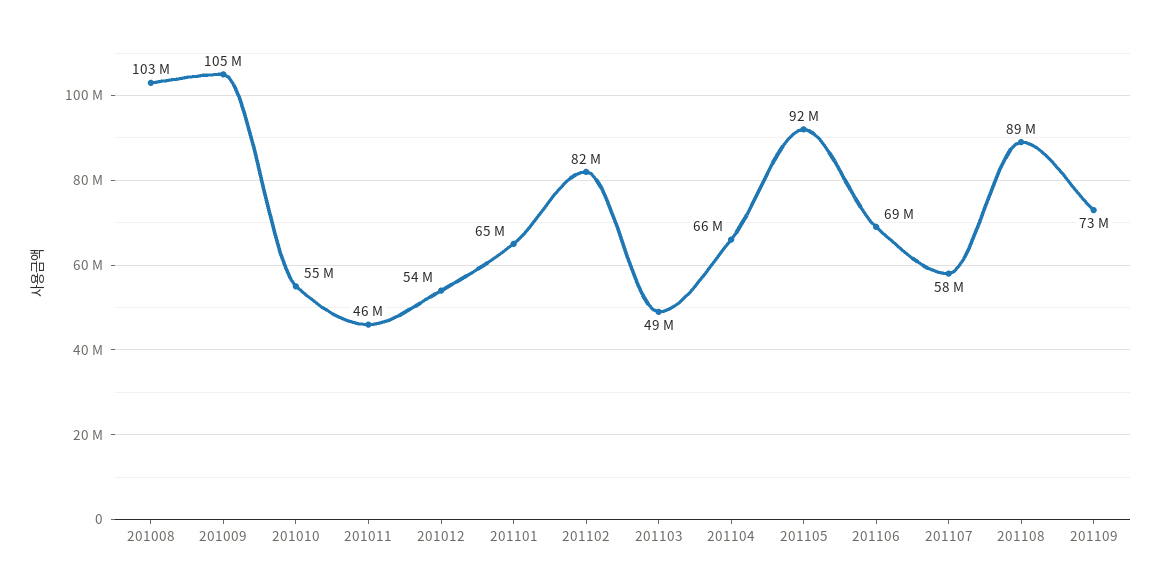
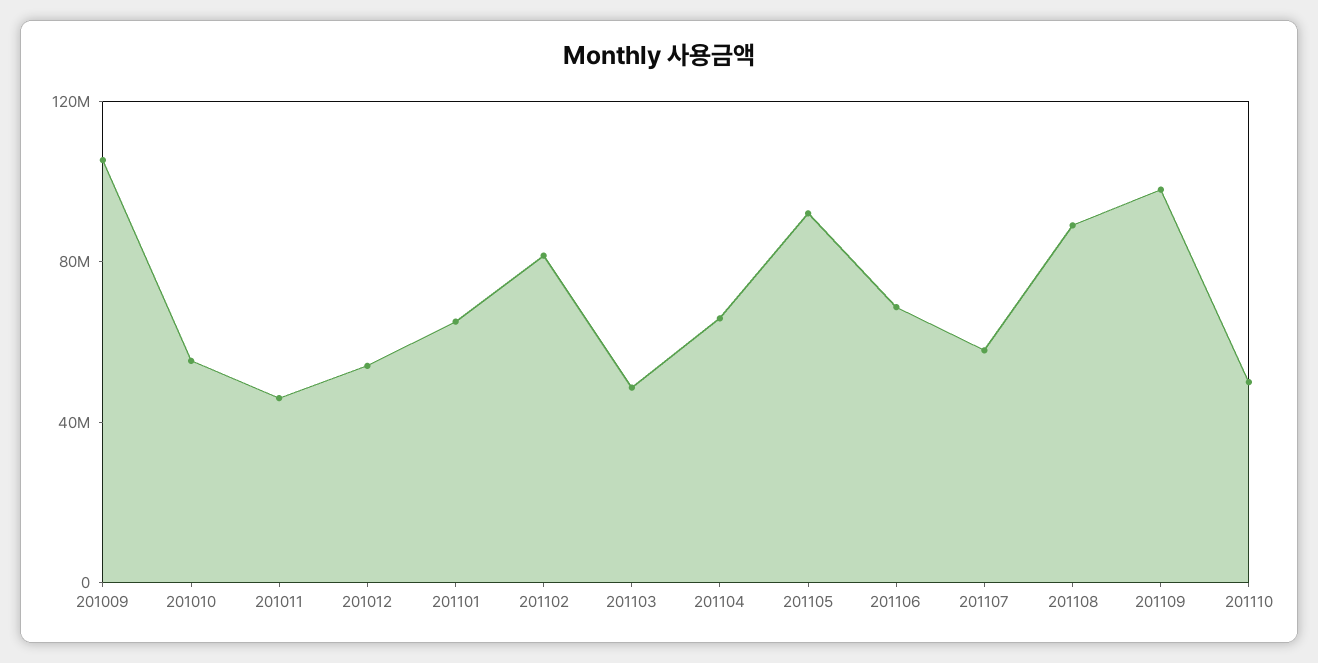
201008: 103000000 -> none
201109: 73000000 -> 100000000
201110: none -> 50000000

